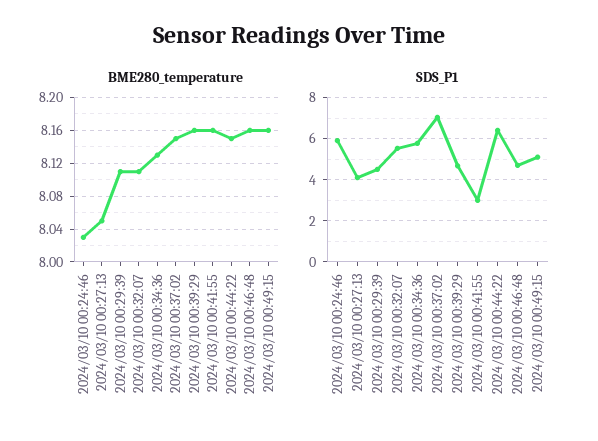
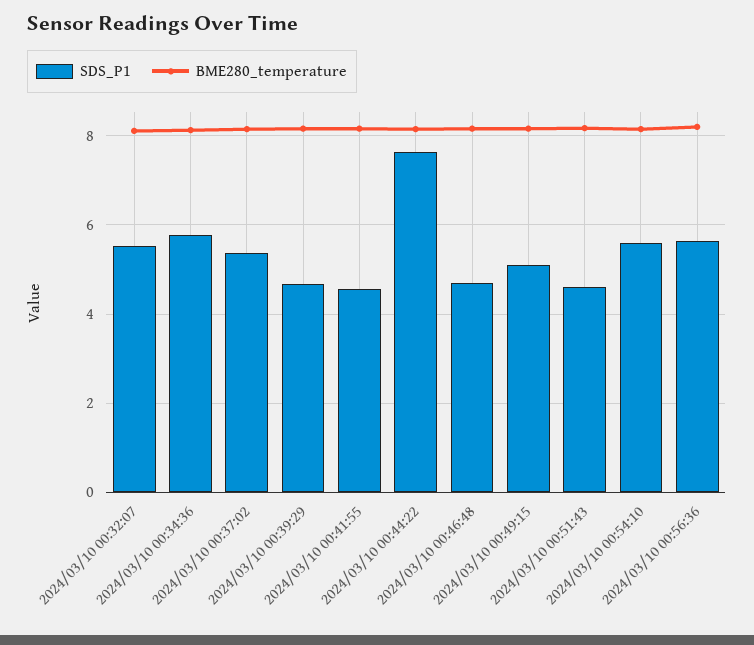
BME280_temperature, 2024/03/10 00:24:46: 8.03 -> none
BME280_temperature, 2024/03/10 00:27:13: 8.05 -> none
BME280_temperature, 2024/03/10 00:29:39: 8.11 -> none
SDS_P1, 2024/03/10 00:24:46: 6 -> none
SDS_P1, 2024/03/10 00:27:13: 4 -> none
SDS_P1, 2024/03/10 00:29:39: 4.5 -> none
SDS_P1, 2024/03/10 00:37:02: 7 -> 5.4
SDS_P1, 2024/03/10 00:41:55: 3 -> 4.6
SDS_P1, 2024/03/10 00:44:22: 6.5 -> 7.6
SDS_P1, 2024/03/10 00:51:43: none -> 4.6
BME280_temperature, 2024/03/10 00:51:43: none -> 8.2
SDS_P1, 2024/03/10 00:54:10: none -> 5.6
BME280_temperature, 2024/03/10 00:54:10: none -> 8.2
SDS_P1, 2024/03/10 00:56:36: none -> 5.6
BME280_temperature, 2024/03/10 00:56:36: none -> 8.2

